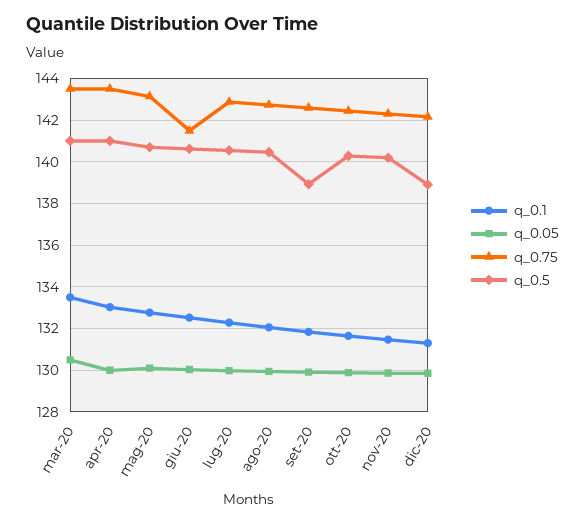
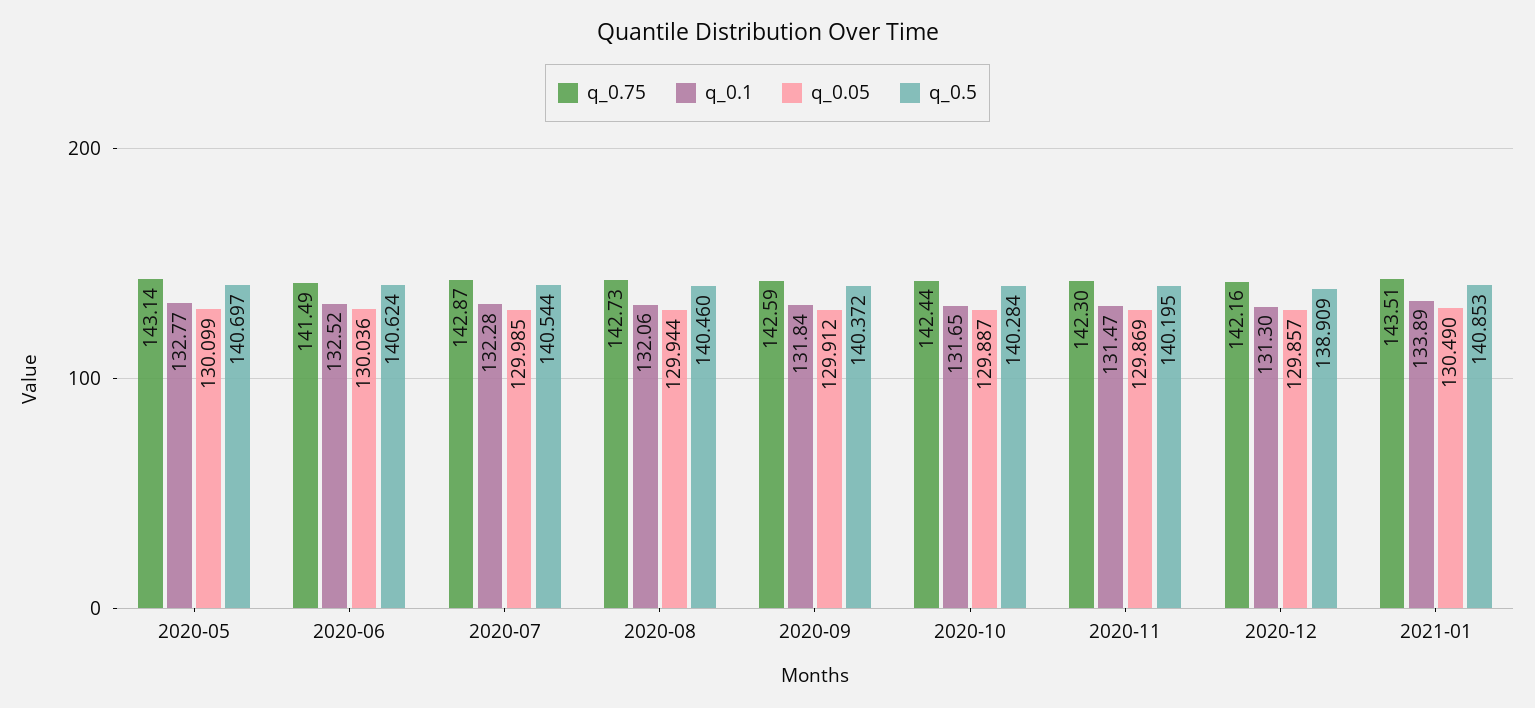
q_0.1, mar-20: 133.5 -> none
q_0.05, mar-20: 130.5 -> none
q_0.75, mar-20: 143.5 -> none
q_0.5, mar-20: 141 -> none
q_0.1, apr-20: 133 -> none
q_0.05, apr-20: 130 -> none
q_0.75, apr-20: 143.5 -> none
q_0.5, apr-20: 141 -> none
q_0.5, set-20: 139 -> 140.372
q_0.75, 2021-01: none -> 143.51
q_0.1, 2021-01: none -> 133.89
q_0.05, 2021-01: none -> 130.49
q_0.5, 2021-01: none -> 140.853

